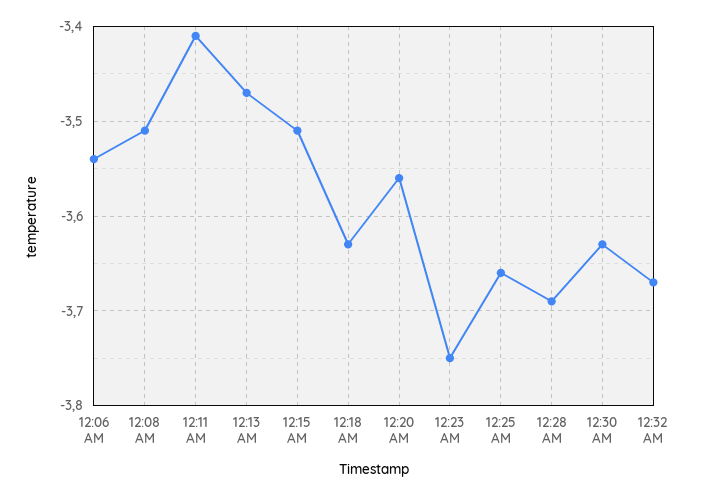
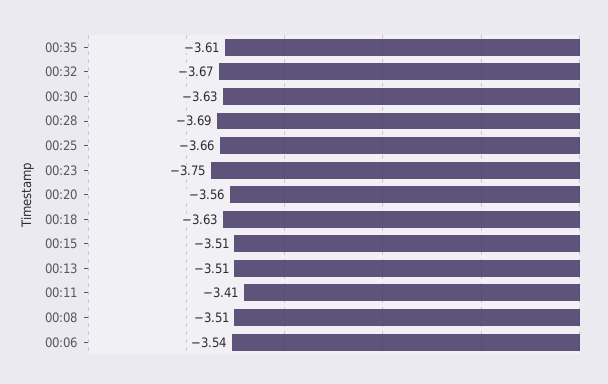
12:13 AM: -3.47 -> -3.51
00:35: none -> -3.61

